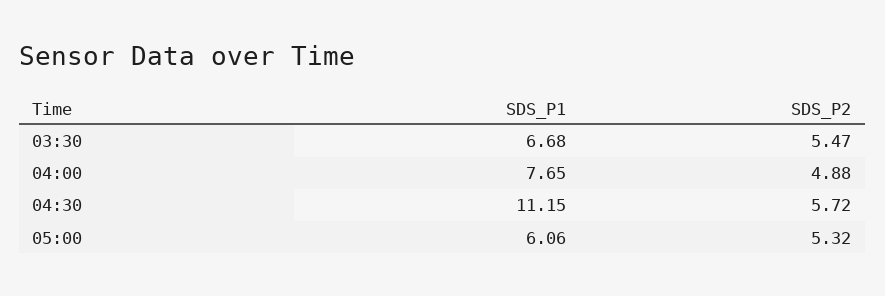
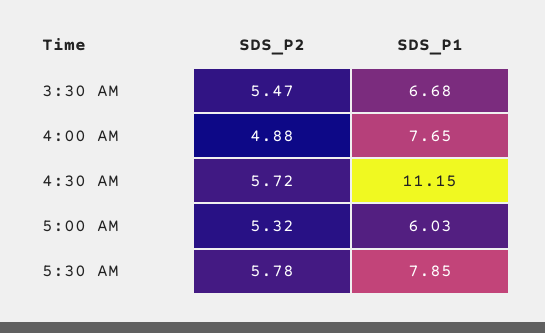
SDS_P1, 05:00: 6.06 -> 6.03
SDS_P2, 5:30 AM: none -> 5.78
SDS_P1, 5:30 AM: none -> 7.85

